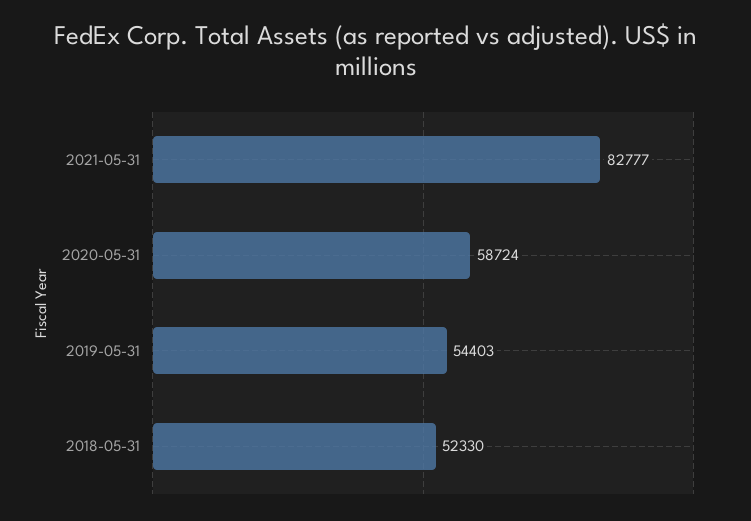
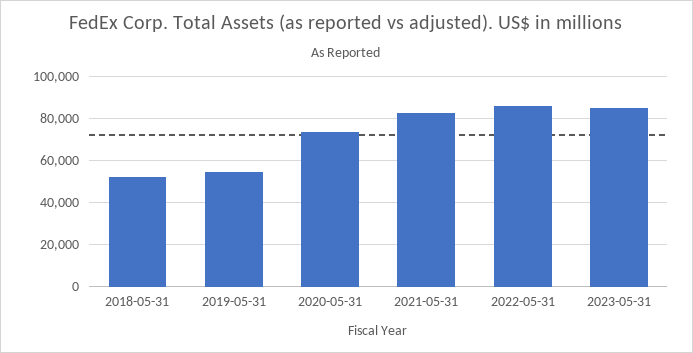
2020-05-31: 58724 -> 75000
2022-05-31: none -> 85000
2023-05-31: none -> 85000

